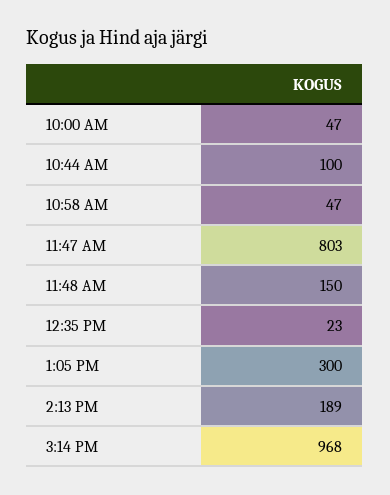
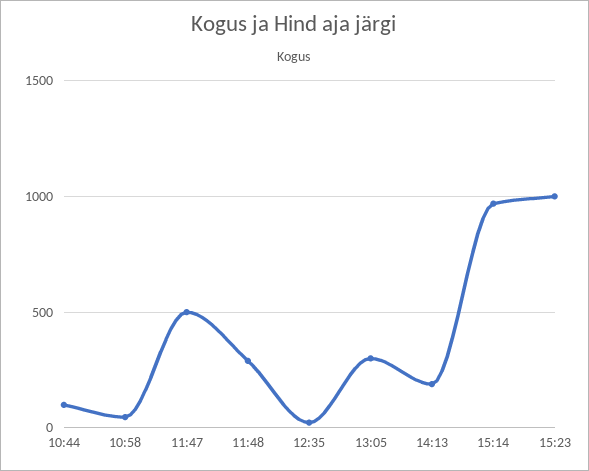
10:00 AM: 47 -> none
11:47 AM: 803 -> 500
11:48 AM: 150 -> 300
15:23: none -> 1000

